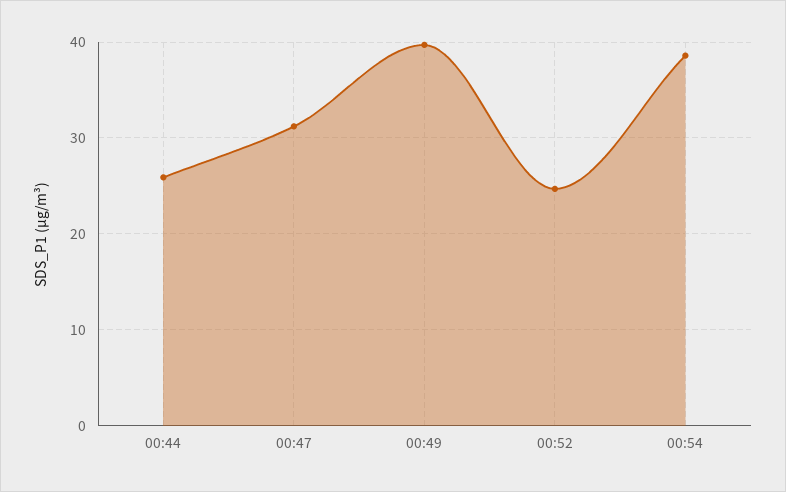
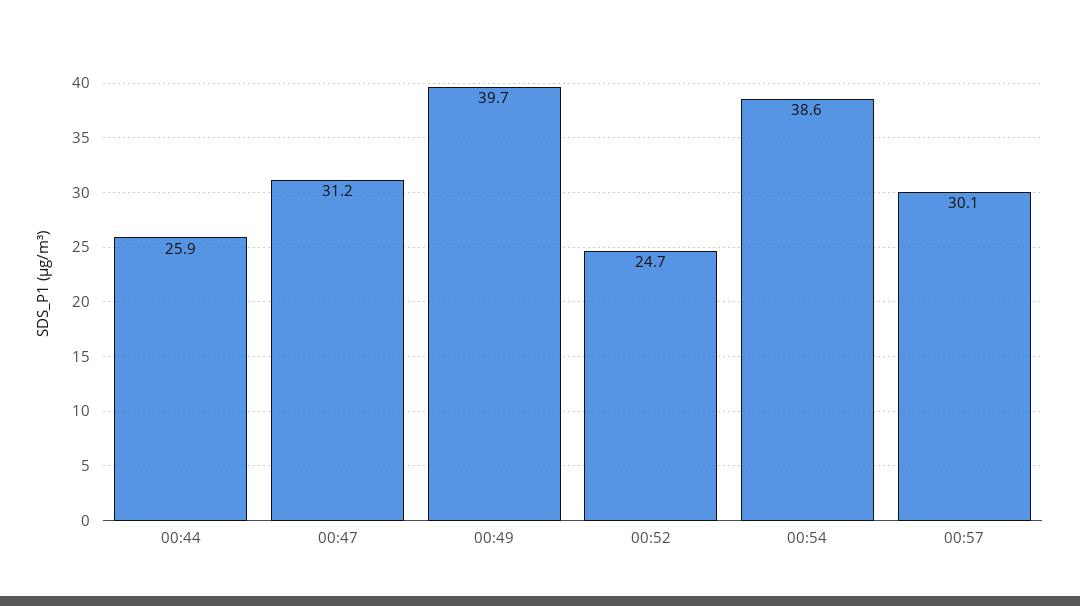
00:57: none -> 30.1

